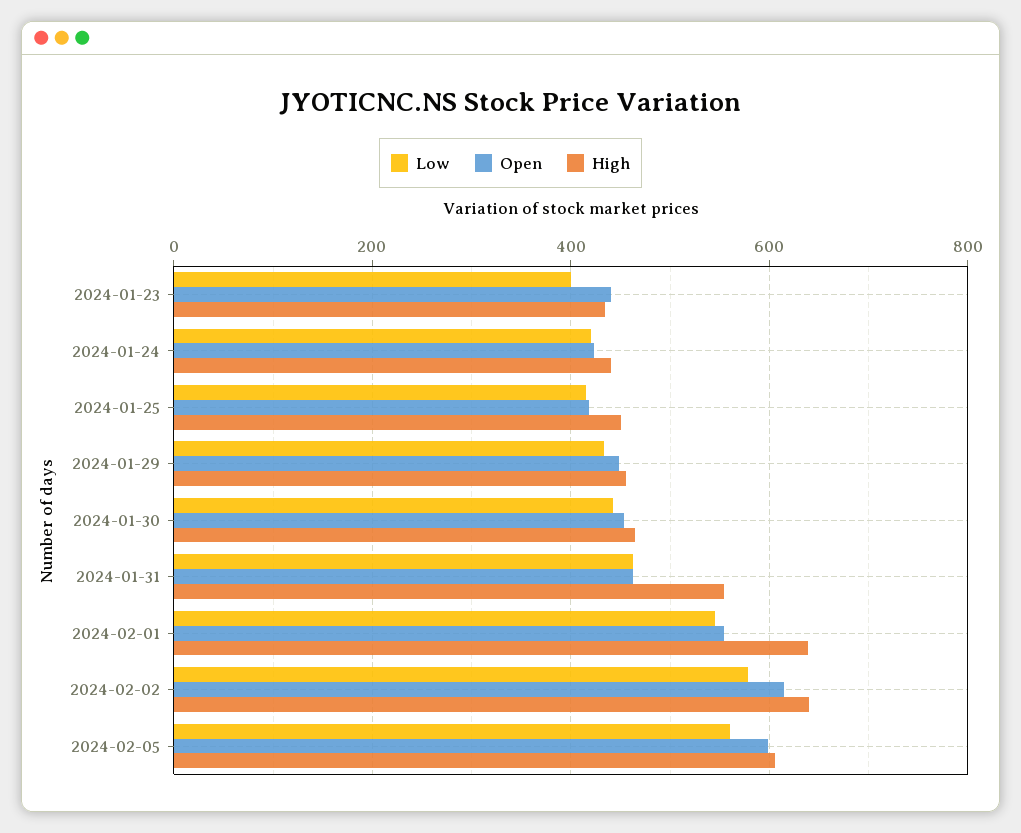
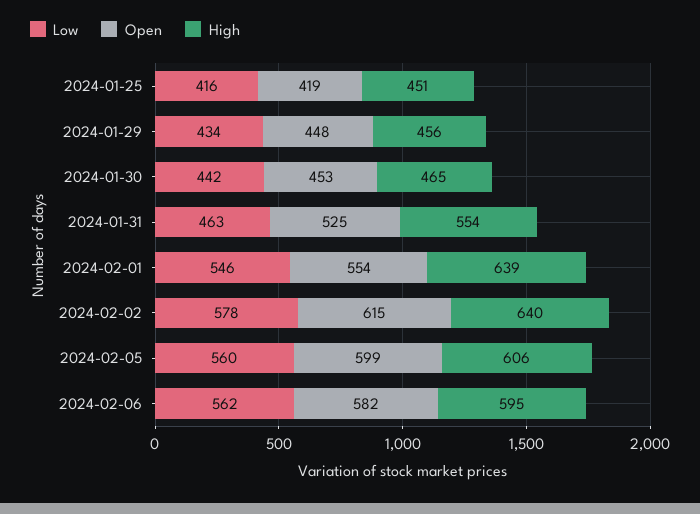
Low, 2024-01-23: 400 -> none
Open, 2024-01-23: 440 -> none
High, 2024-01-23: 440 -> none
Low, 2024-01-24: 420 -> none
Open, 2024-01-24: 420 -> none
High, 2024-01-24: 440 -> none
Open, 2024-01-31: 460 -> 525
Low, 2024-02-06: none -> 562
Open, 2024-02-06: none -> 582
High, 2024-02-06: none -> 595

